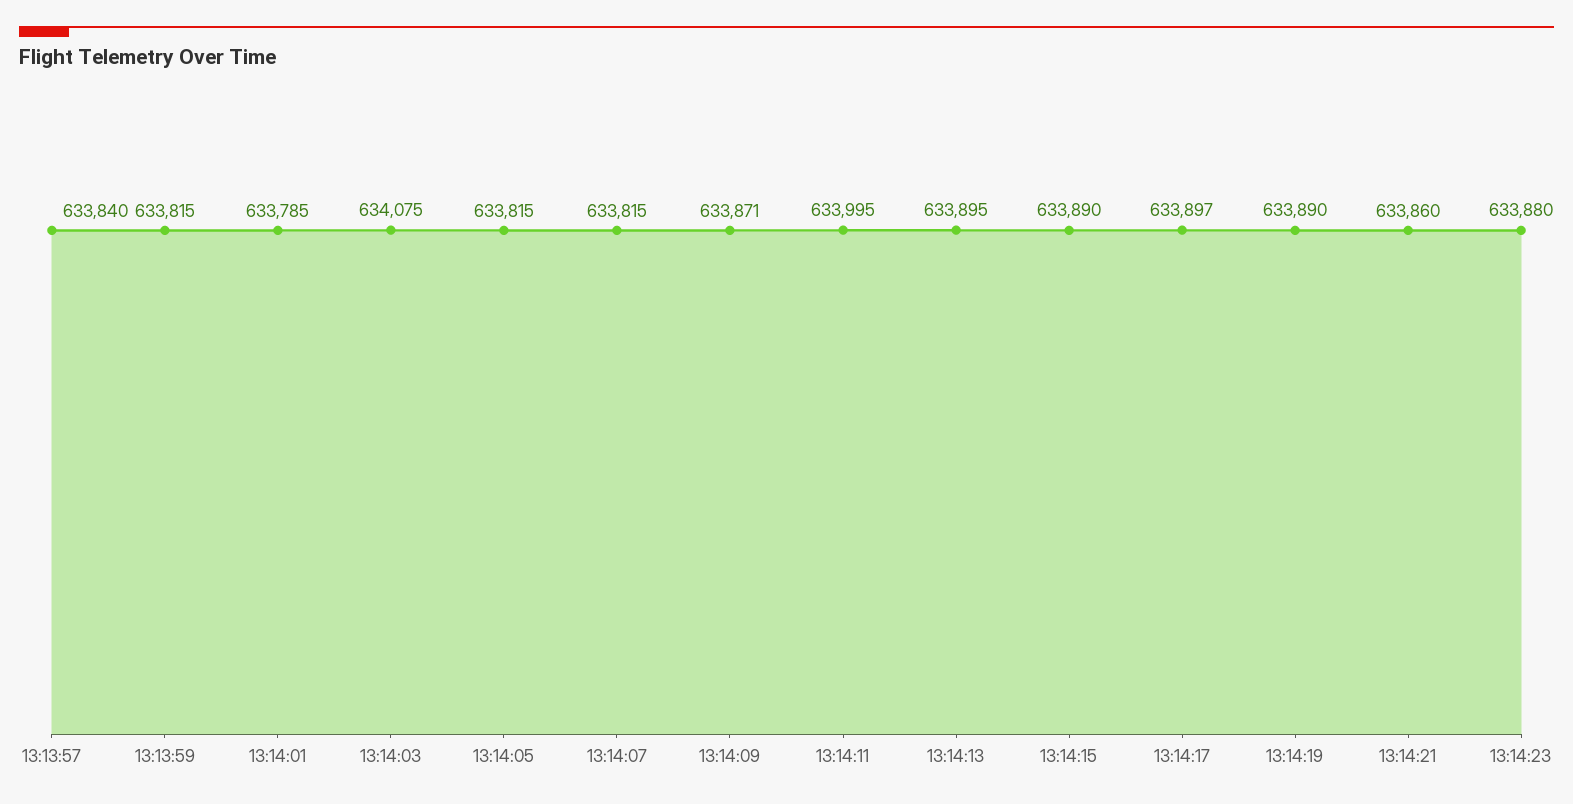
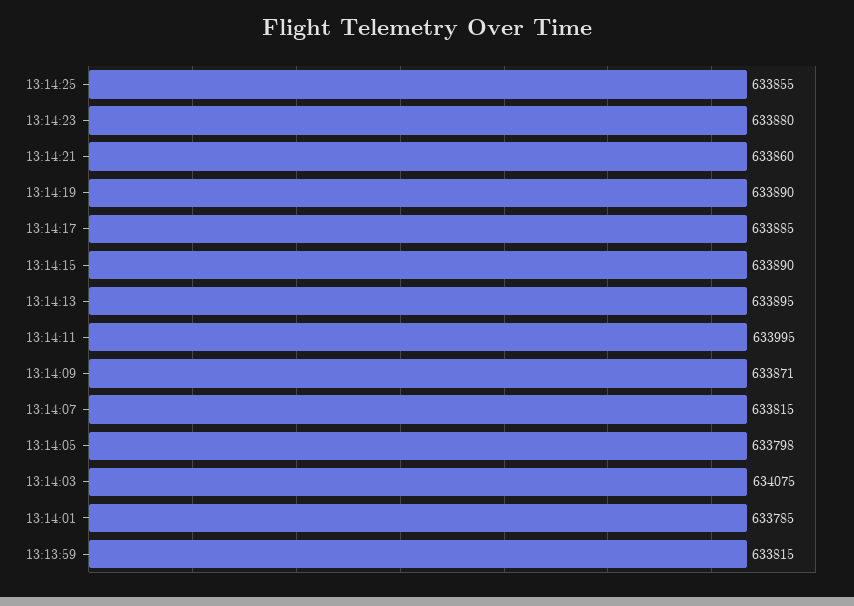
13:13:57: 633840 -> none
13:14:05: 633815 -> 633798
13:14:17: 633897 -> 633885
13:14:25: none -> 633855

